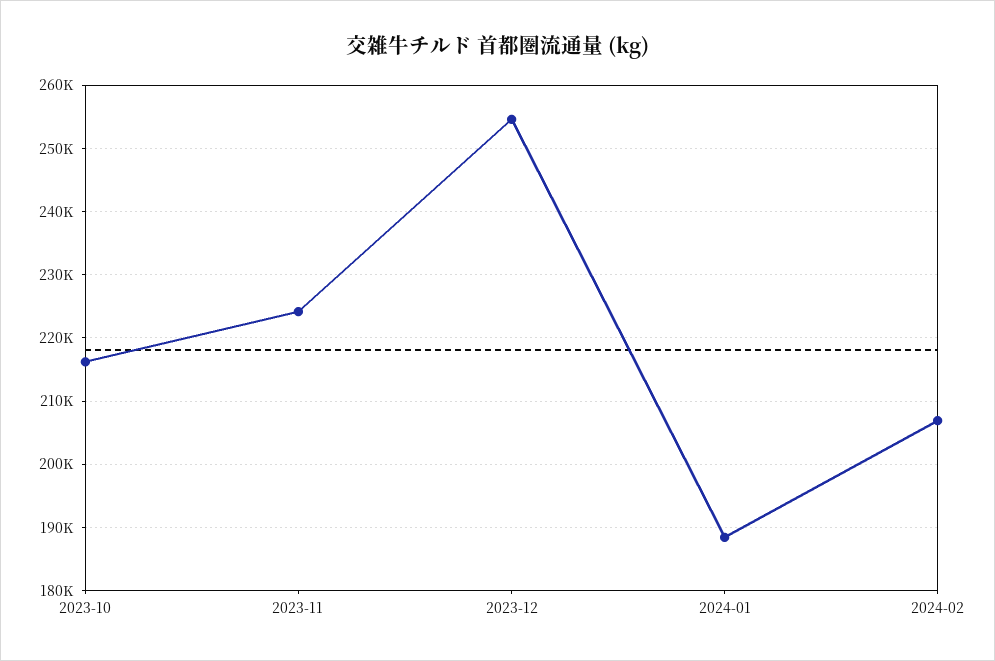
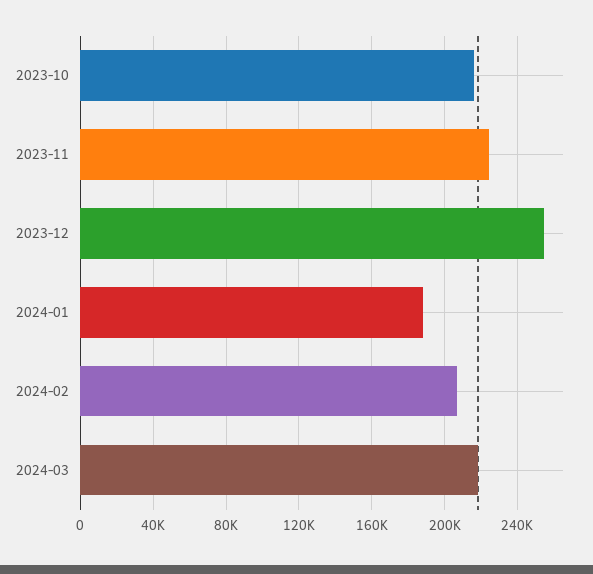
2024-03: none -> 220000

